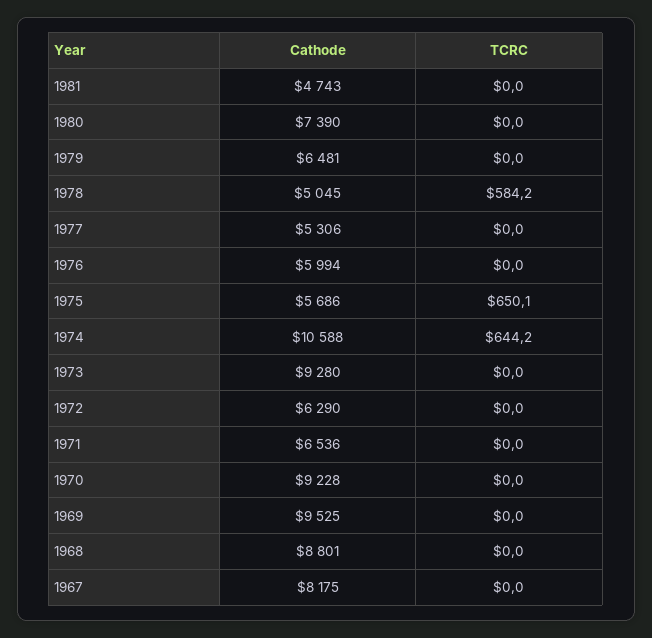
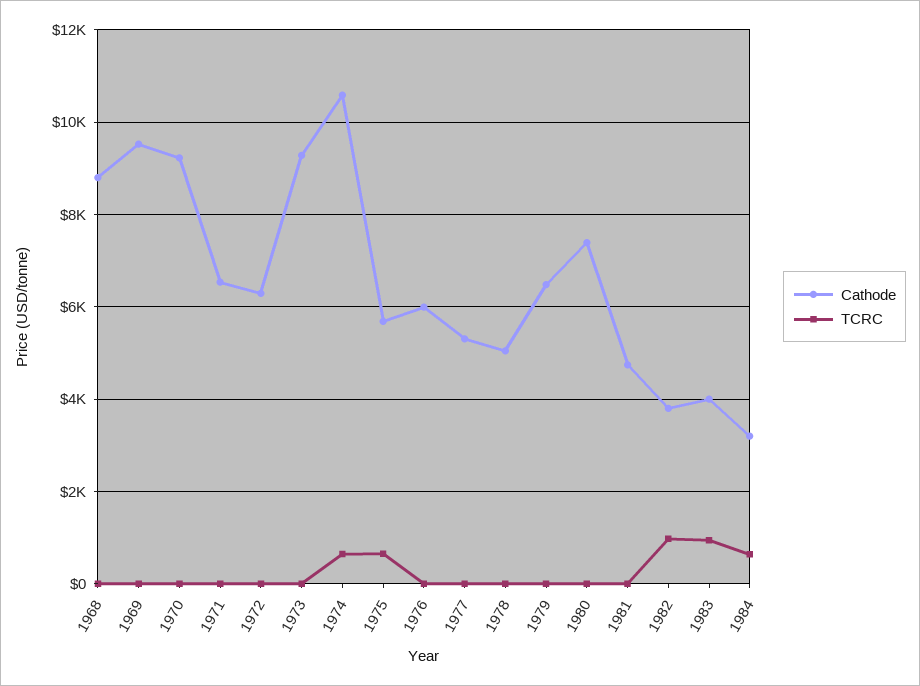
TCRC, 1978: 584.2 -> 0
Cathode, 1967: 8175 -> none
TCRC, 1967: 0 -> none
Cathode, 1982: none -> 3800
TCRC, 1982: none -> 1000
Cathode, 1983: none -> 4000
TCRC, 1983: none -> 1000
Cathode, 1984: none -> 3200
TCRC, 1984: none -> 600

